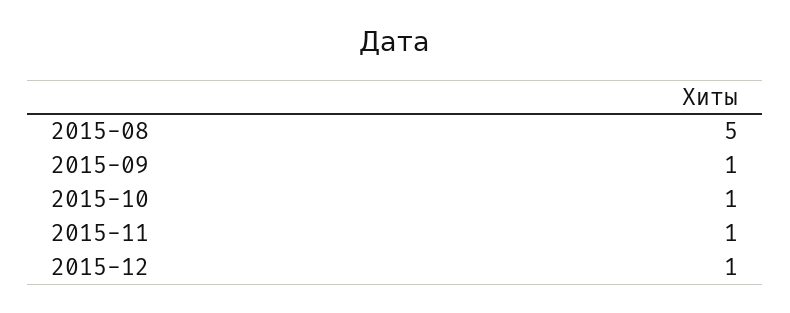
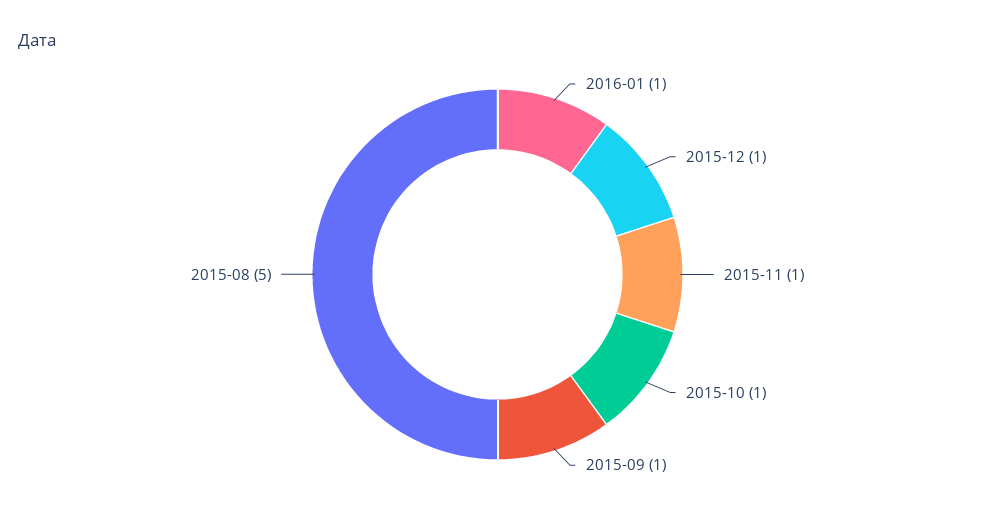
2016-01: none -> 1

